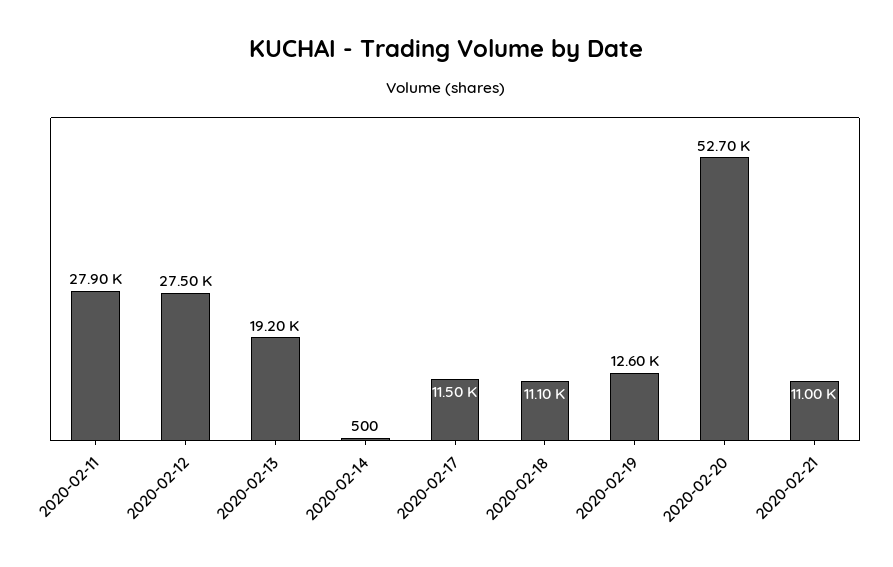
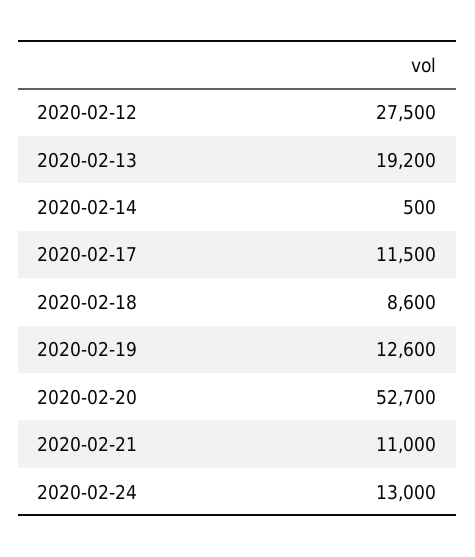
2020-02-11: 27900 -> none
2020-02-18: 11100 -> 8600
2020-02-24: none -> 13000

